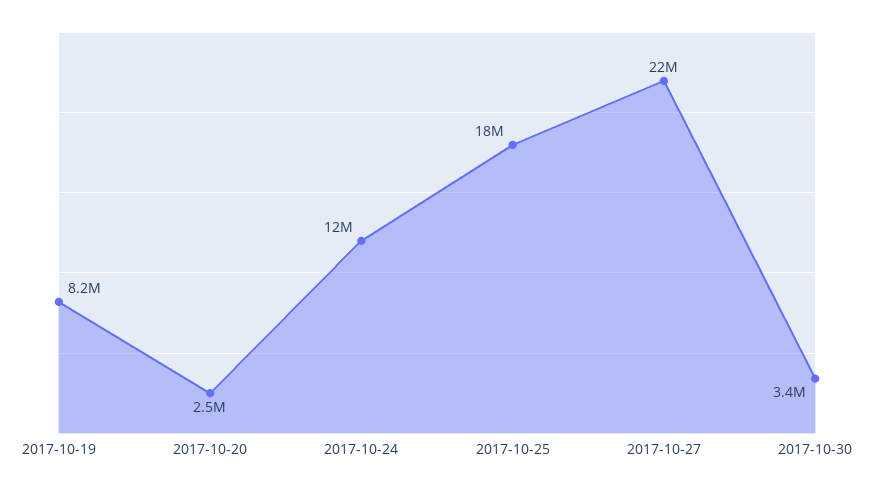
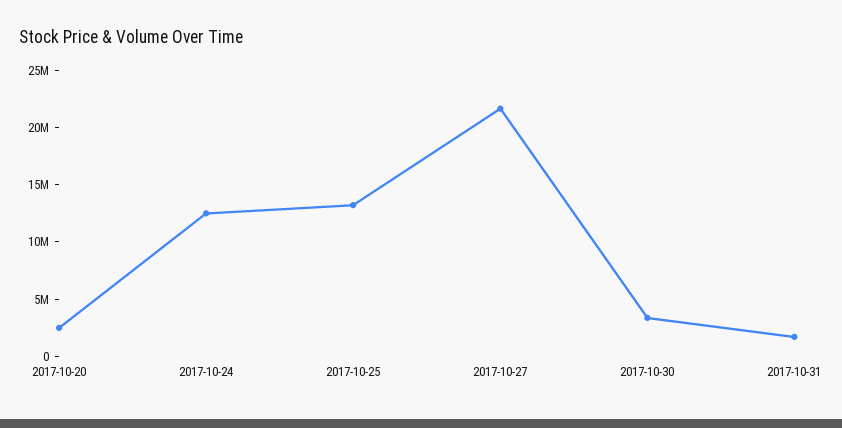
2017-10-19: 8200000 -> none
2017-10-25: 18000000 -> 13000000
2017-10-31: none -> 2000000

